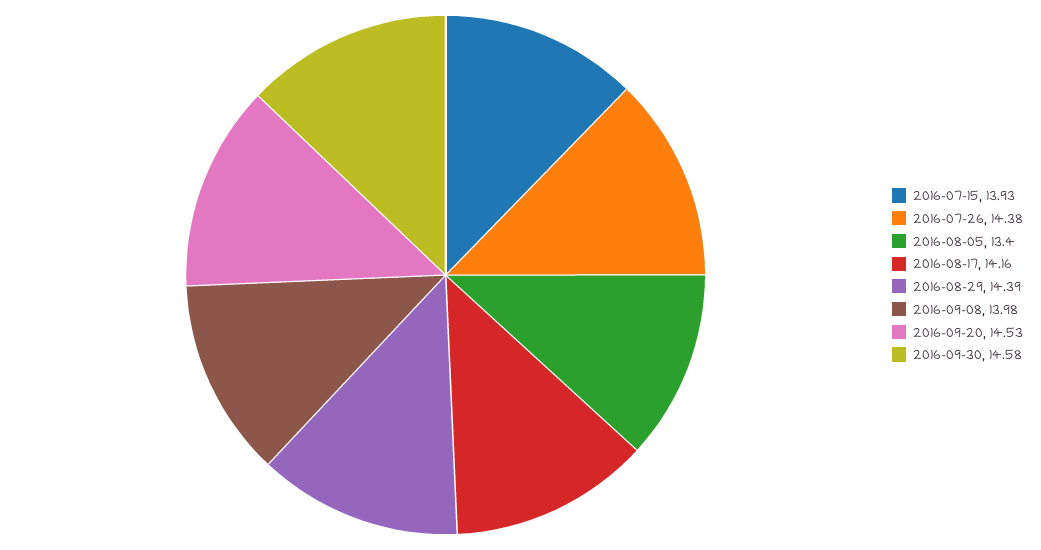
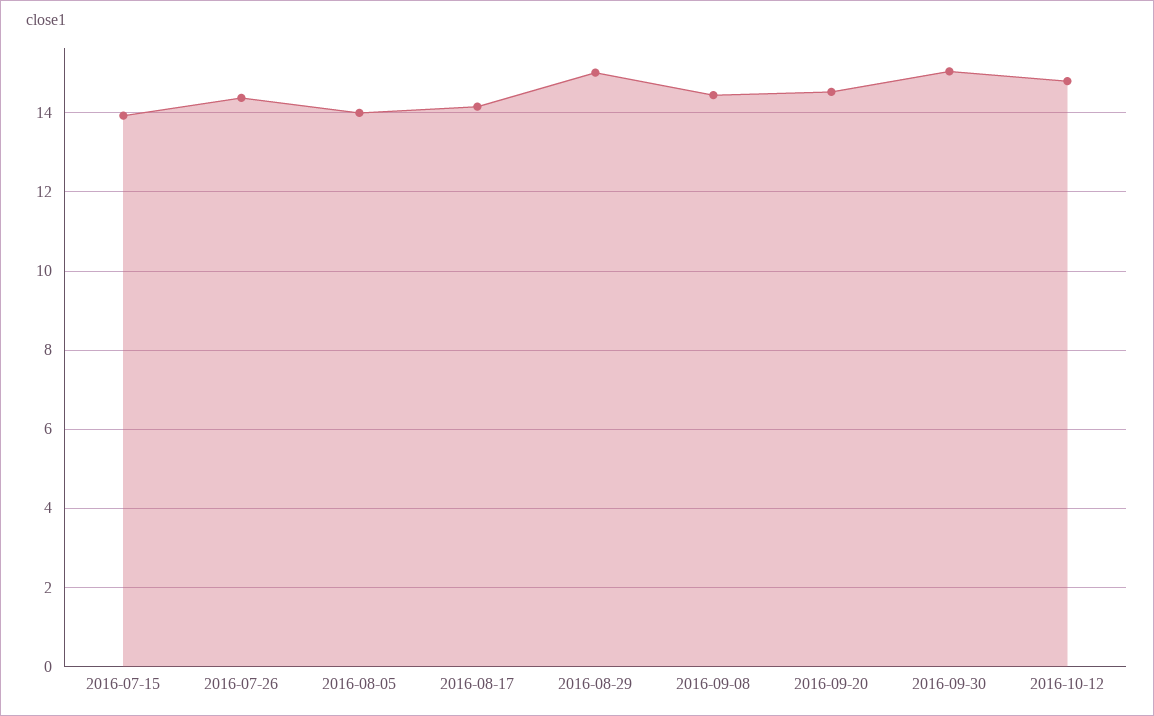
2016-08-05: 13.4 -> 14
2016-08-29: 14.39 -> 15
2016-09-08: 13.98 -> 14.4
2016-09-30: 14.58 -> 15
2016-10-12: none -> 14.8

